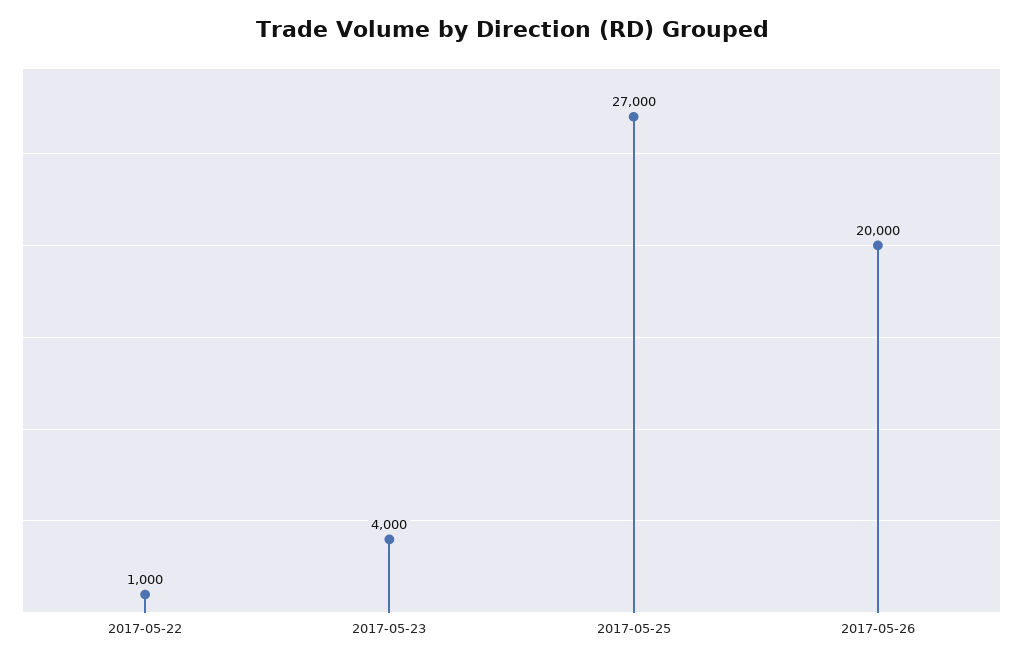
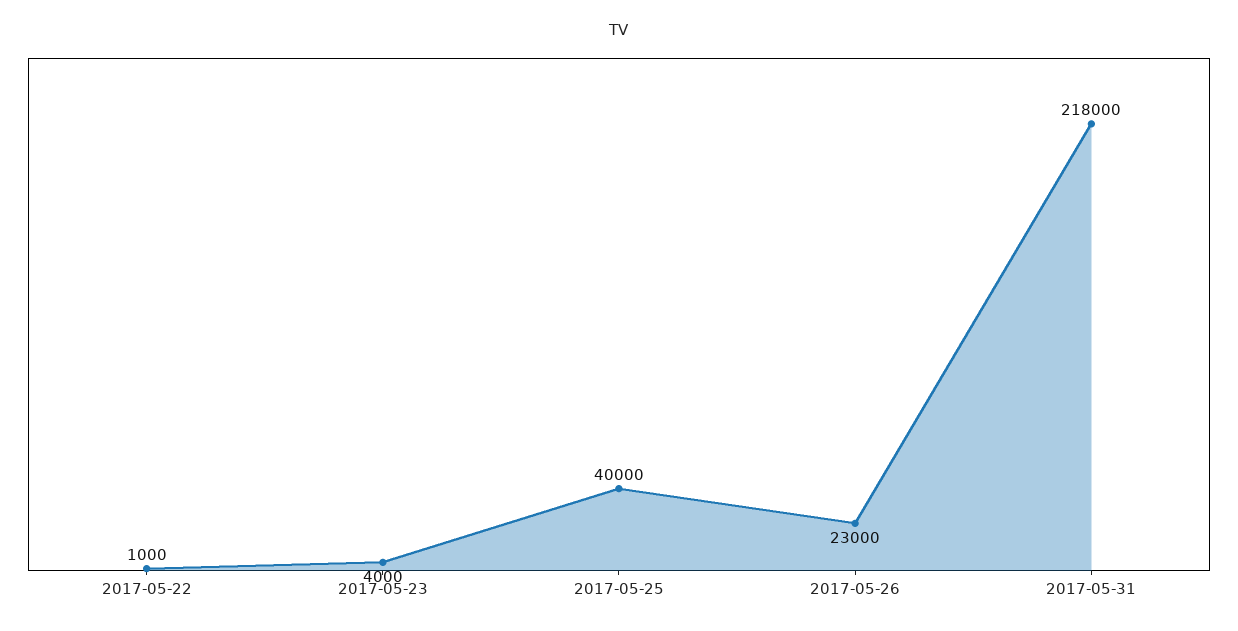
2017-05-25: 27000 -> 40000
2017-05-26: 20000 -> 23000
2017-05-31: none -> 218000

